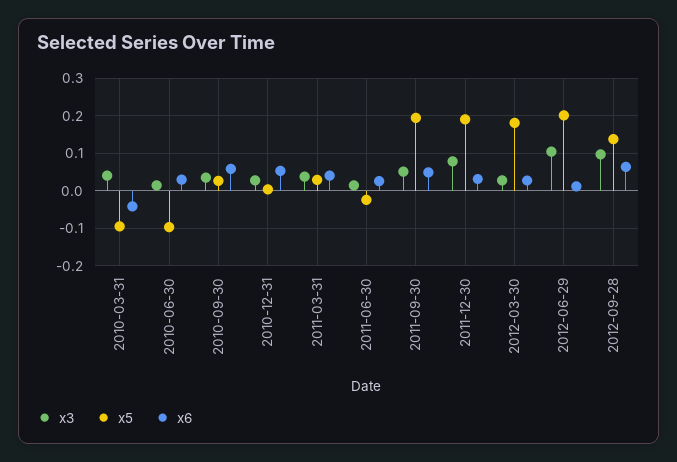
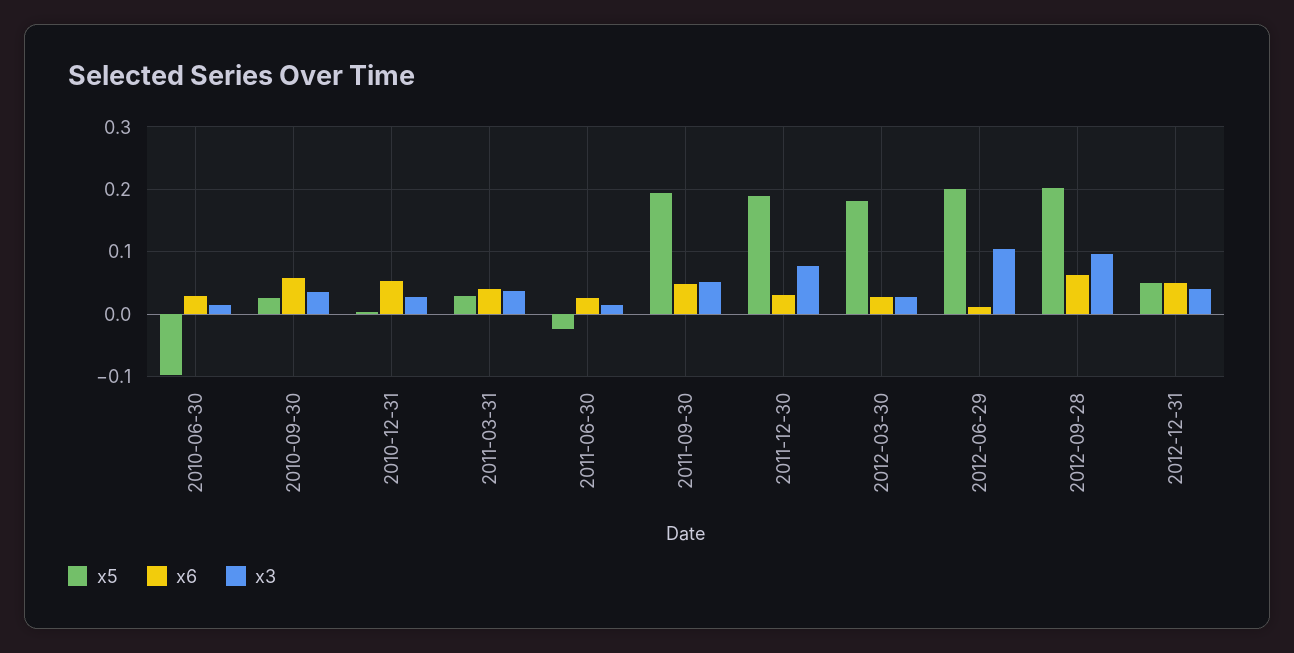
x3, 2010-03-31: 0.04 -> none
x5, 2010-03-31: -0.1 -> none
x6, 2010-03-31: -0.04 -> none
x5, 2012-09-28: 0.14 -> 0.2
x5, 2012-12-31: none -> 0.05
x6, 2012-12-31: none -> 0.05
x3, 2012-12-31: none -> 0.04

